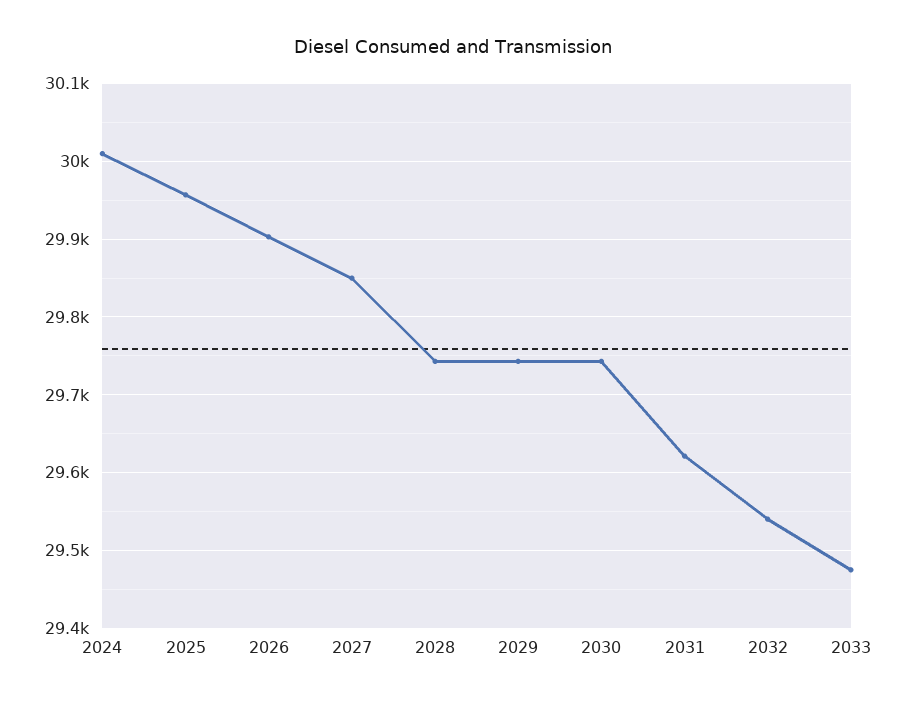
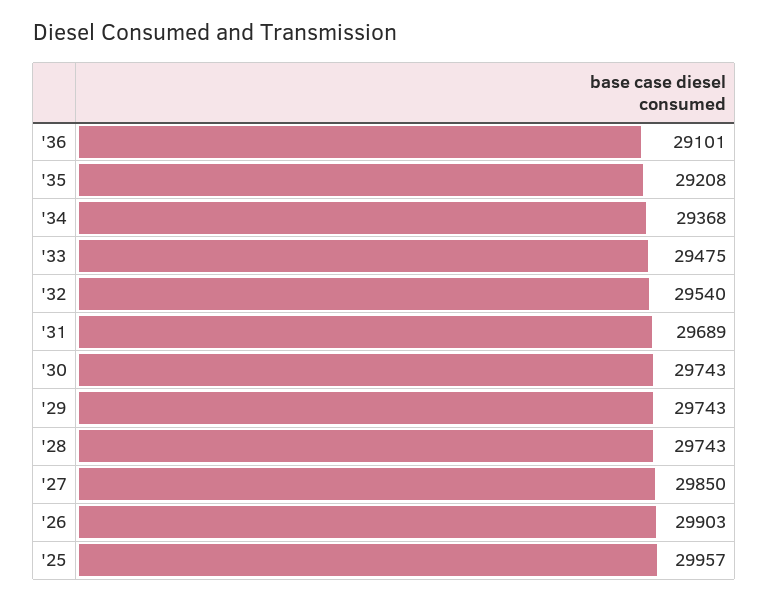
2024: 30010 -> none
2031: 29620 -> 29689
'36: none -> 29101
'35: none -> 29208
'34: none -> 29368

